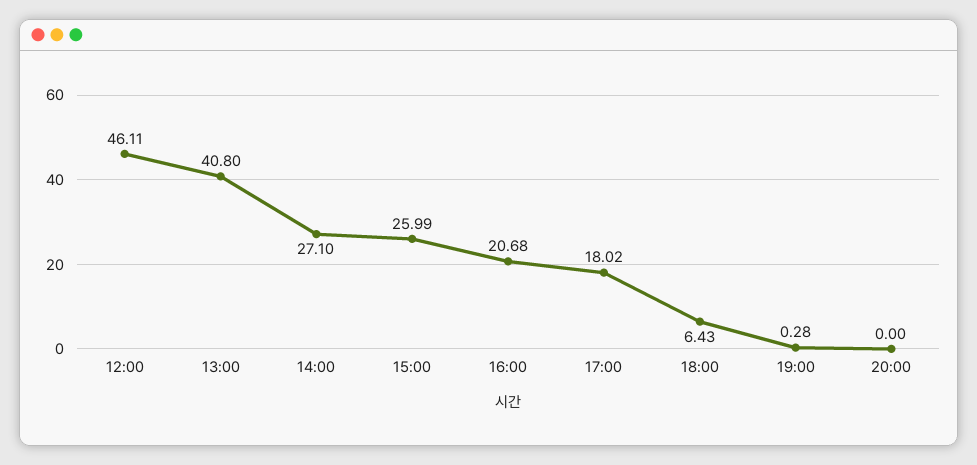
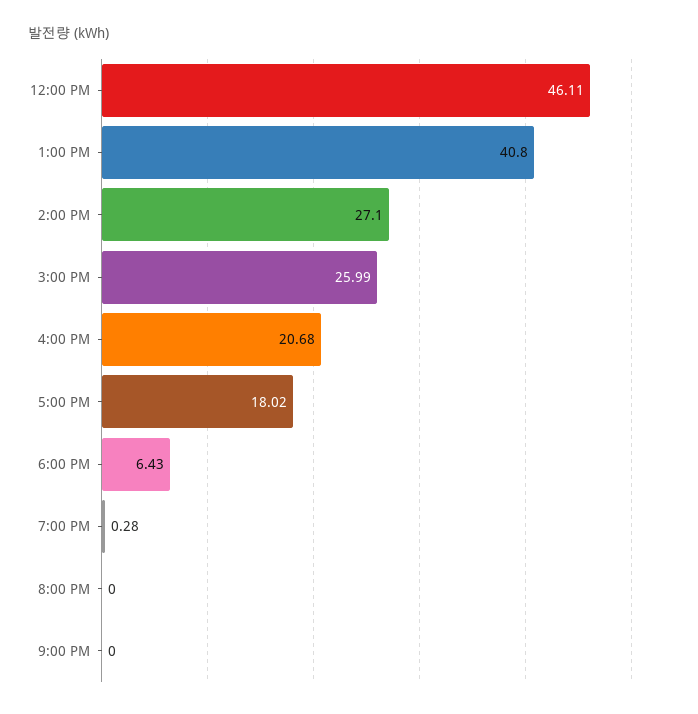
9:00 PM: none -> 0

